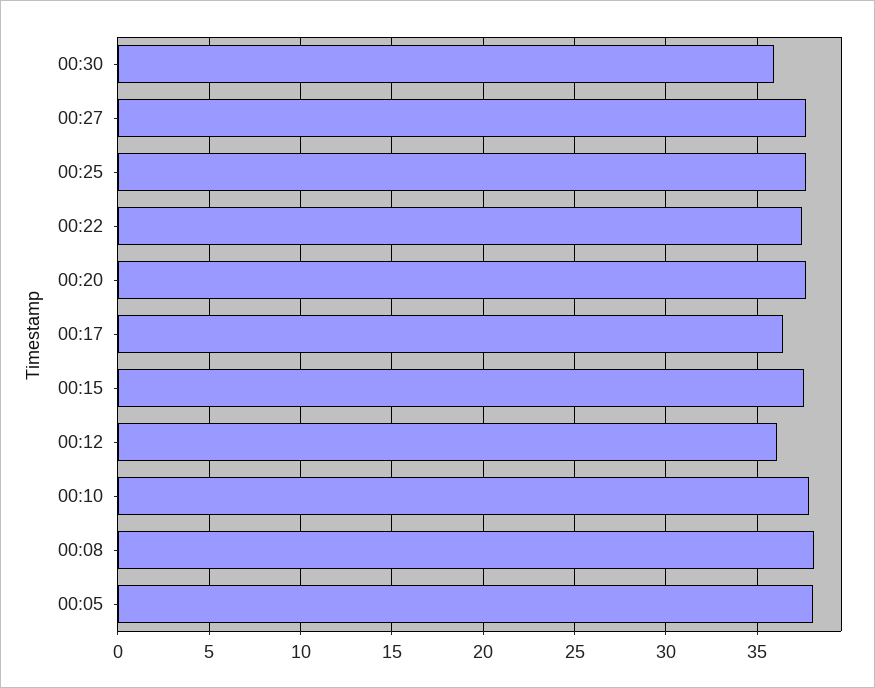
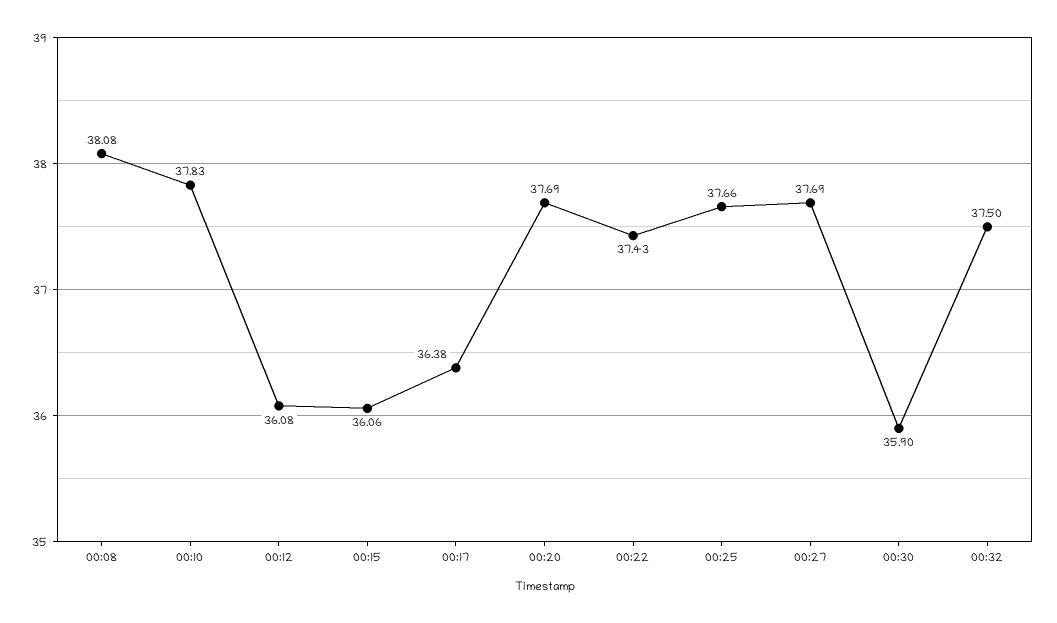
00:15: 37.5 -> 36.06
00:05: 38 -> none
00:32: none -> 37.5

